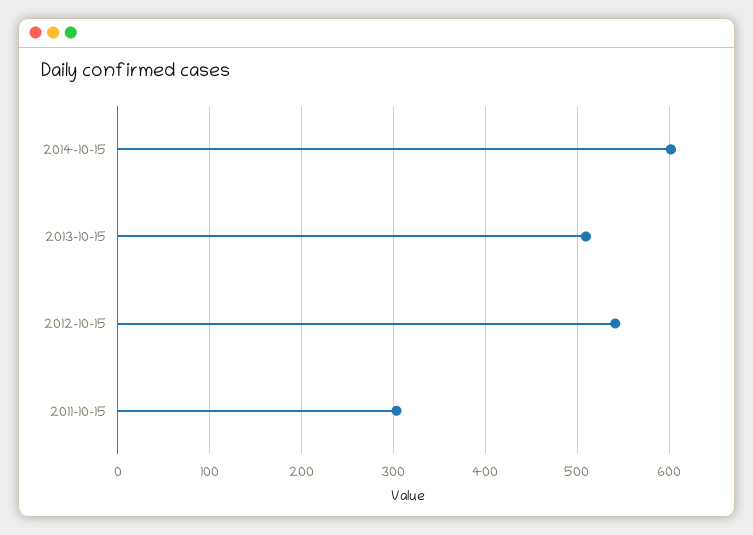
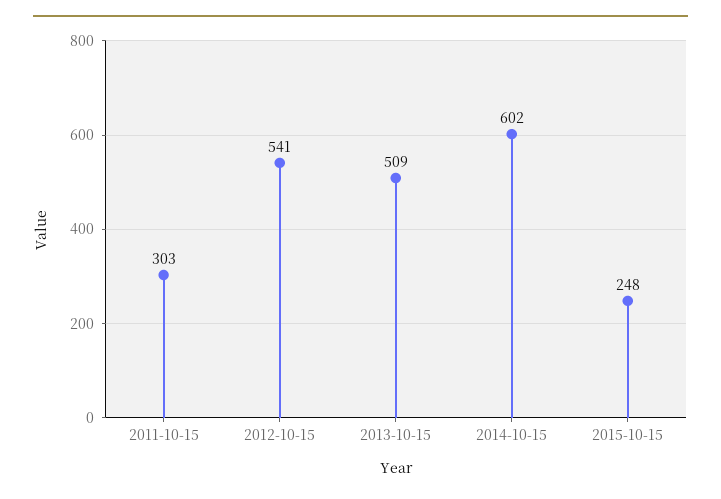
2015-10-15: none -> 248

